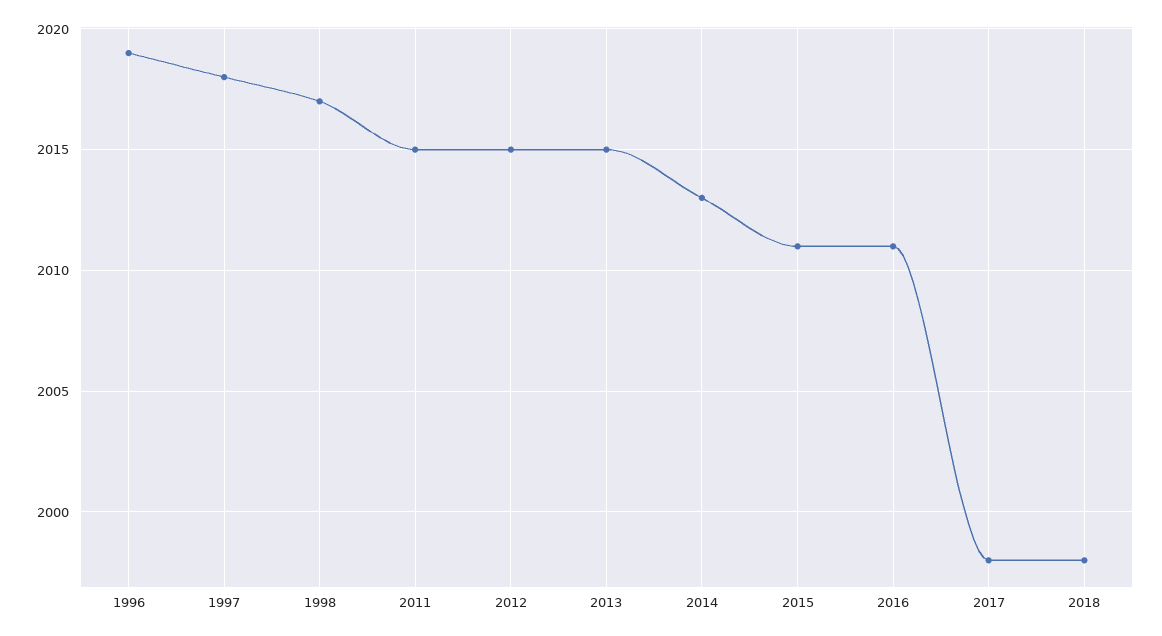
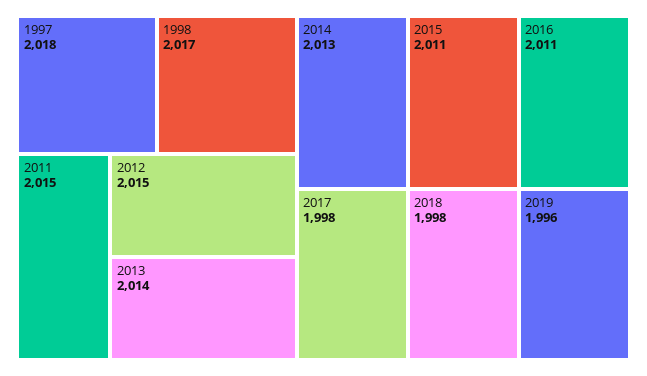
1996: 2019 -> none
2013: 2015 -> 2014
2019: none -> 1996

